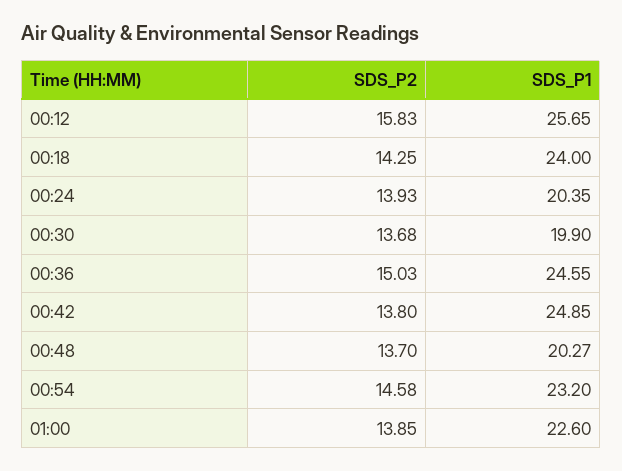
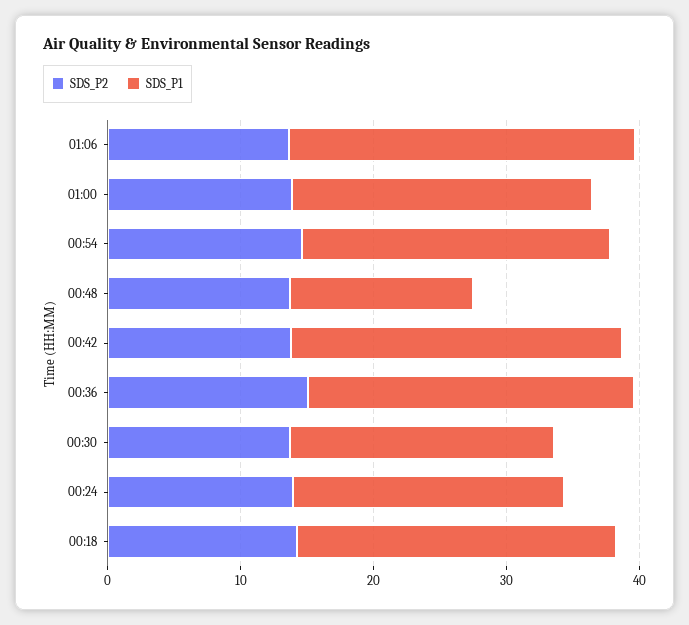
SDS_P2, 00:12: 15.83 -> none
SDS_P1, 00:12: 25.65 -> none
SDS_P1, 00:48: 20.27 -> 14
SDS_P2, 01:06: none -> 14
SDS_P1, 01:06: none -> 26

